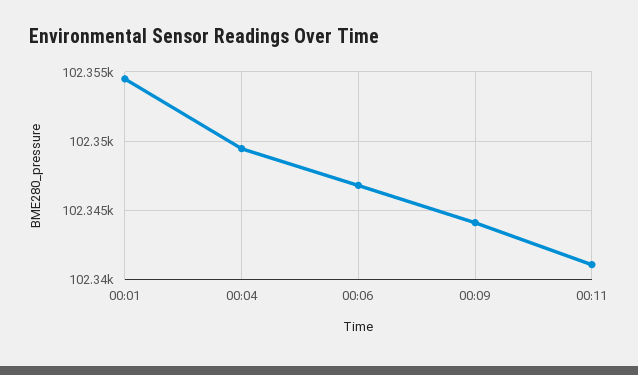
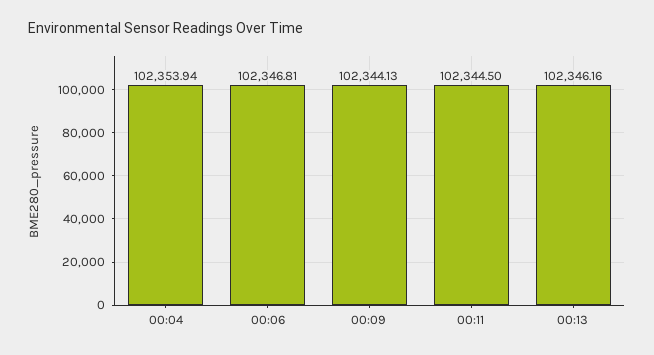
00:01: 102354.5 -> none
00:04: 102349.5 -> 102353.94
00:11: 102341 -> 102344.5
00:13: none -> 102346.16

